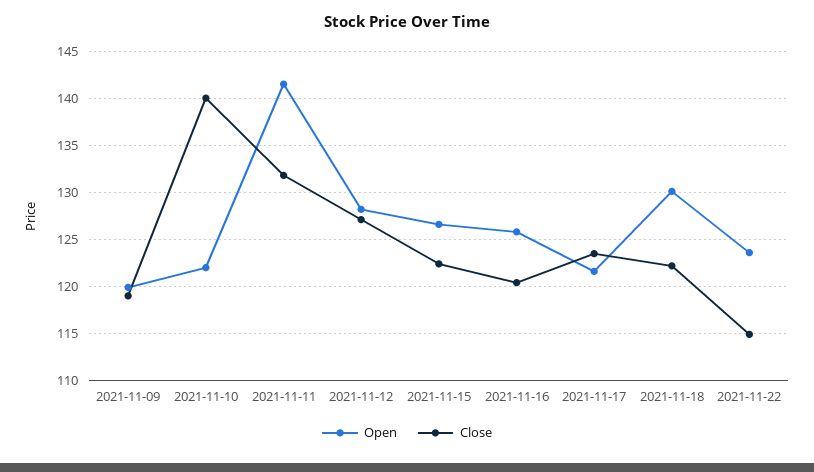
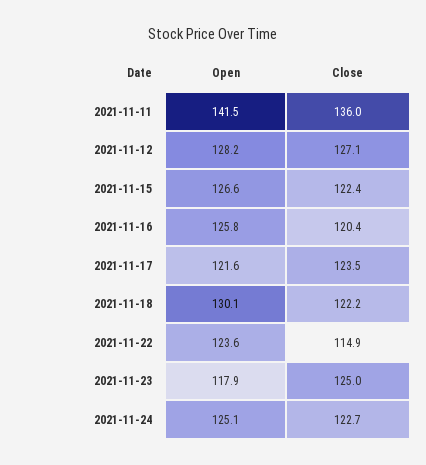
Open, 2021-11-09: 120 -> none
Close, 2021-11-09: 119 -> none
Open, 2021-11-10: 122 -> none
Close, 2021-11-10: 140 -> none
Close, 2021-11-11: 132 -> 136
Open, 2021-11-23: none -> 117.9
Close, 2021-11-23: none -> 125
Open, 2021-11-24: none -> 125.1
Close, 2021-11-24: none -> 122.7

